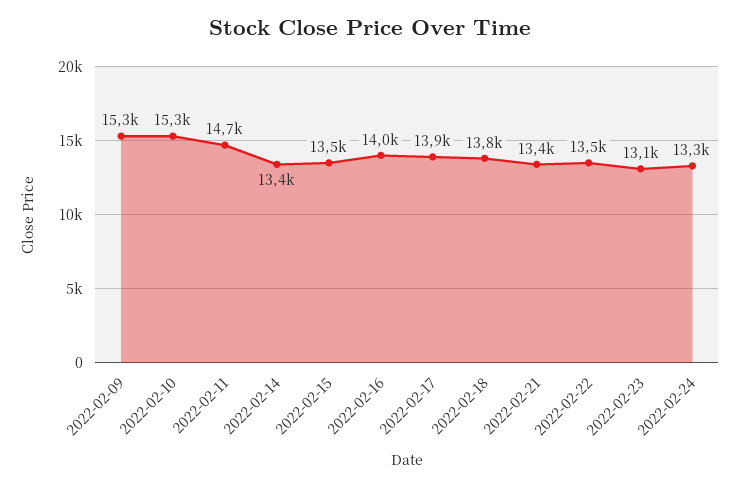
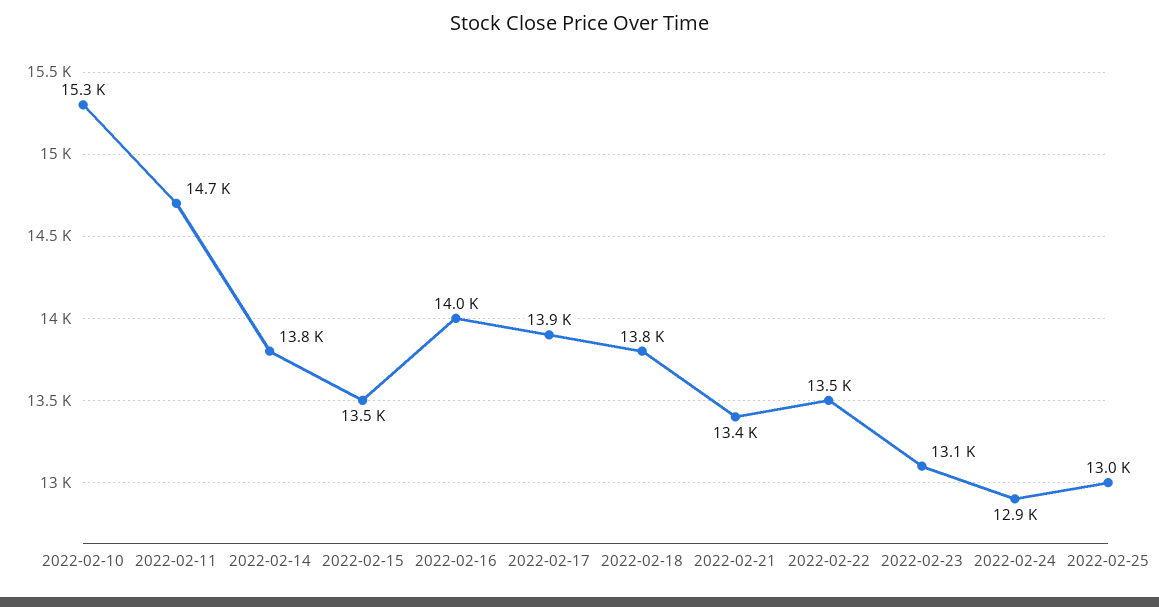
2022-02-09: 15300 -> none
2022-02-14: 13400 -> 13800
2022-02-24: 13300 -> 12900
2022-02-25: none -> 13000

